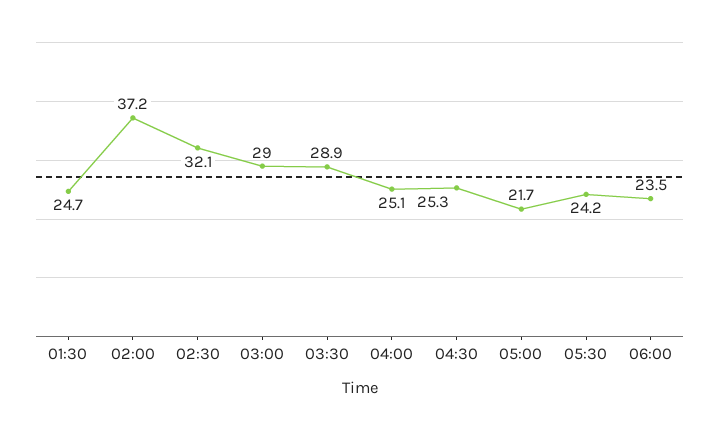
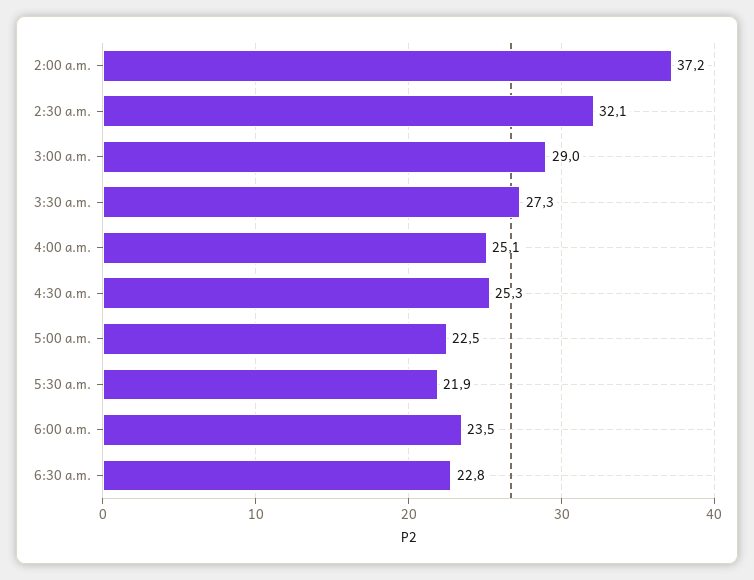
01:30: 24.7 -> none
03:30: 28.9 -> 27.3
05:00: 21.7 -> 22.5
05:30: 24.2 -> 21.9
6:30 a.m.: none -> 22.8

